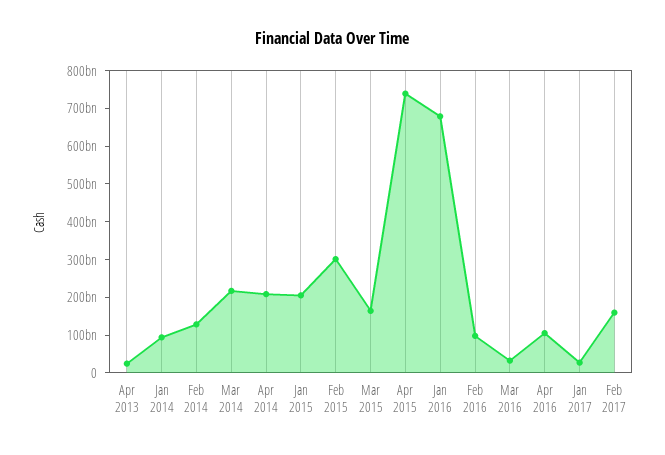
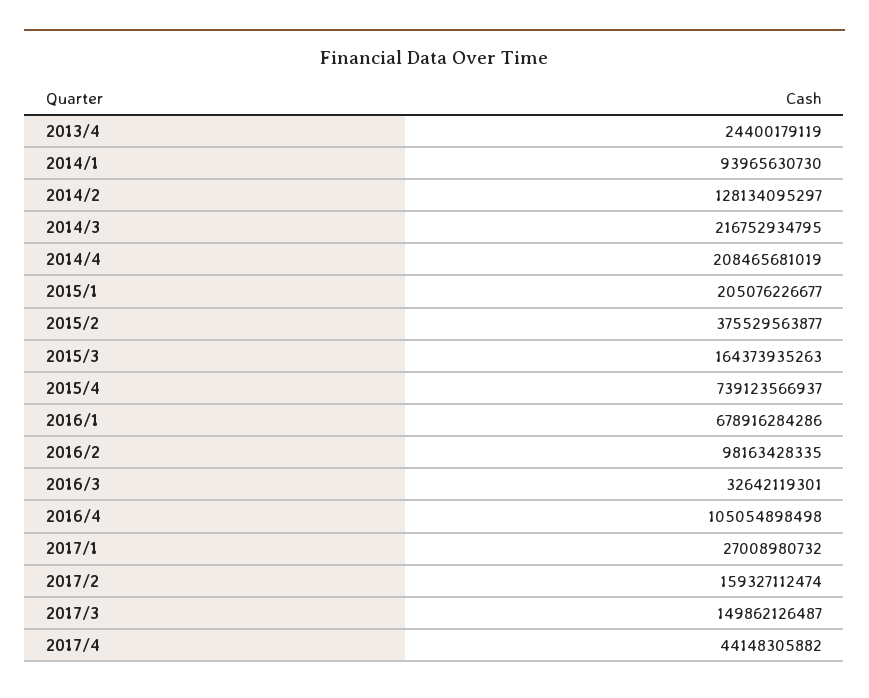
Feb 2015: 300000000000 -> 375529563877
2017/3: none -> 149862126487
2017/4: none -> 44148305882

